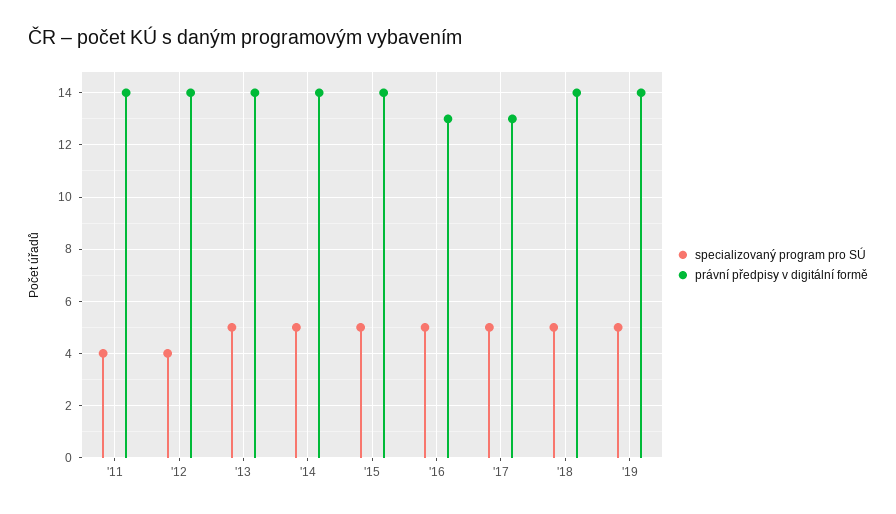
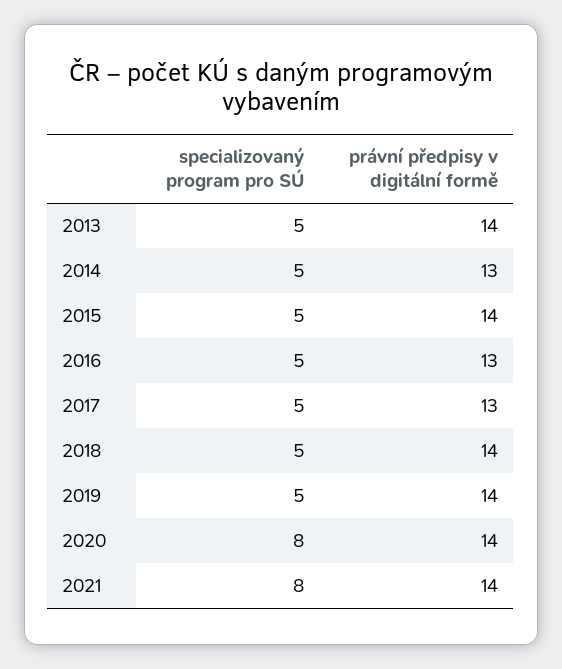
specializovaný program pro SÚ, '11: 4 -> none
právní předpisy v digitální formě, '11: 14 -> none
specializovaný program pro SÚ, '12: 4 -> none
právní předpisy v digitální formě, '12: 14 -> none
právní předpisy v digitální formě, '14: 14 -> 13
specializovaný program pro SÚ, 2020: none -> 8
právní předpisy v digitální formě, 2020: none -> 14
specializovaný program pro SÚ, 2021: none -> 8
právní předpisy v digitální formě, 2021: none -> 14

